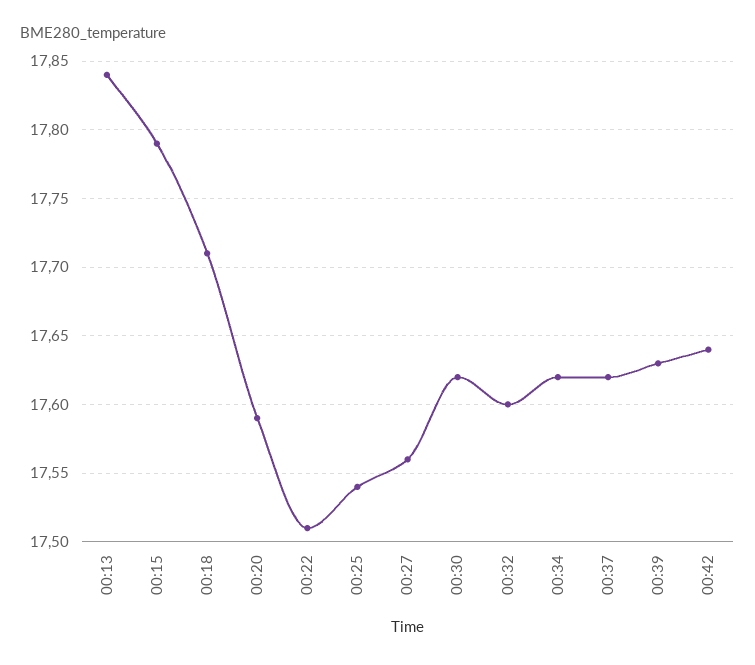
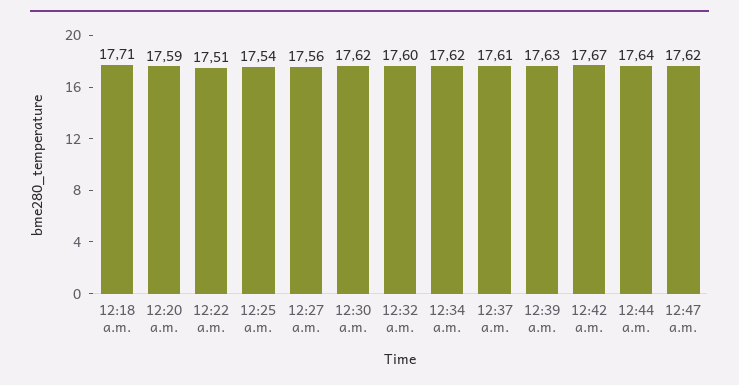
00:13: 17.84 -> none
00:15: 17.79 -> none
00:37: 17.62 -> 17.61
00:42: 17.64 -> 17.67
12:44 a.m.: none -> 17.64
12:47 a.m.: none -> 17.62

